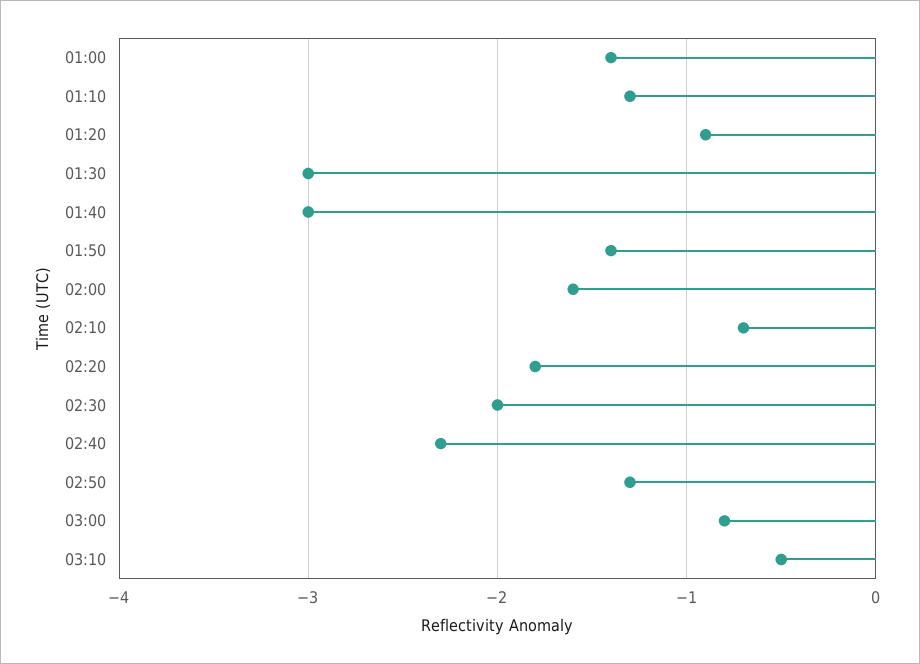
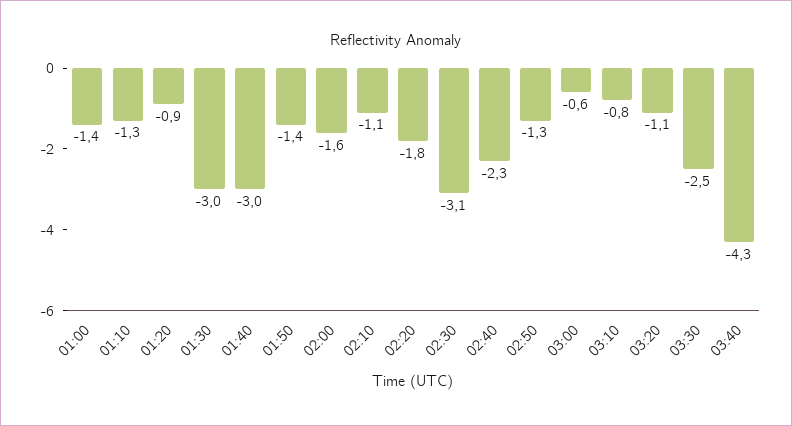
02:10: -0.7 -> -1.1
02:30: -2 -> -3.1
03:00: -0.8 -> -0.6
03:10: -0.5 -> -0.8
03:20: none -> -1.1
03:30: none -> -2.5
03:40: none -> -4.3

